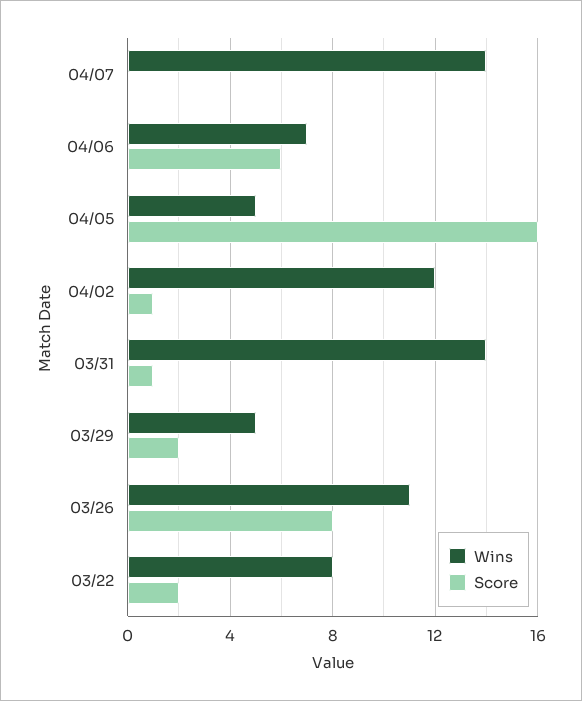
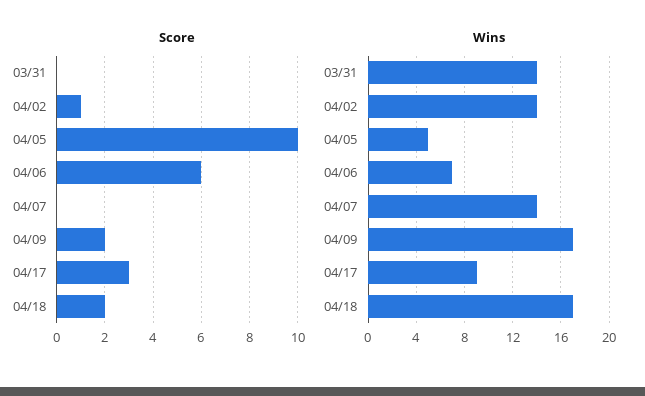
Score, 04/05: 16 -> 10
Wins, 04/02: 12 -> 14
Score, 03/31: 1 -> 0
Wins, 03/29: 5 -> none
Score, 03/29: 2 -> none
Wins, 03/26: 11 -> none
Score, 03/26: 8 -> none
Wins, 03/22: 8 -> none
Score, 03/22: 2 -> none
Score, 04/09: none -> 2
Score, 04/17: none -> 3
Score, 04/18: none -> 2
Wins, 04/09: none -> 17
Wins, 04/17: none -> 9
Wins, 04/18: none -> 17

